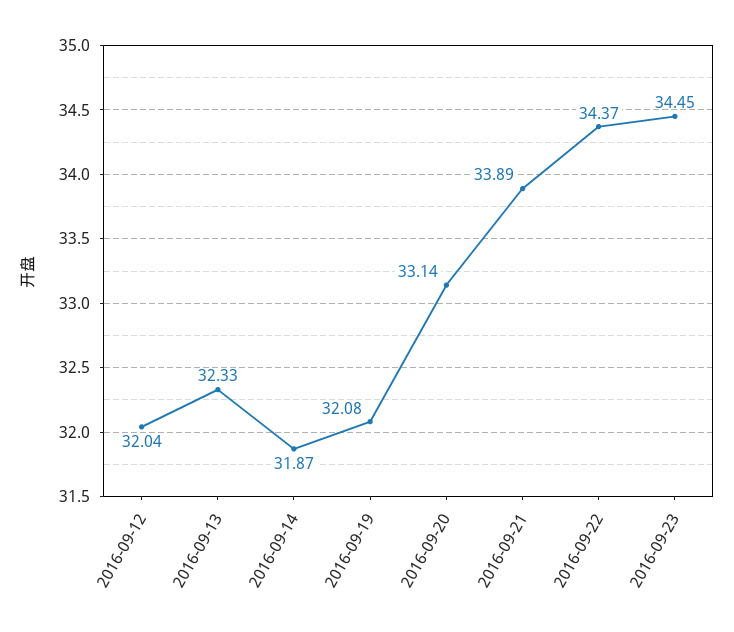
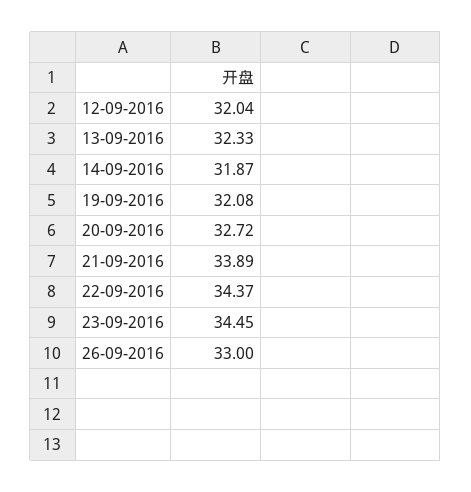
2016-09-20: 33.14 -> 32.72
26-09-2016: none -> 33

